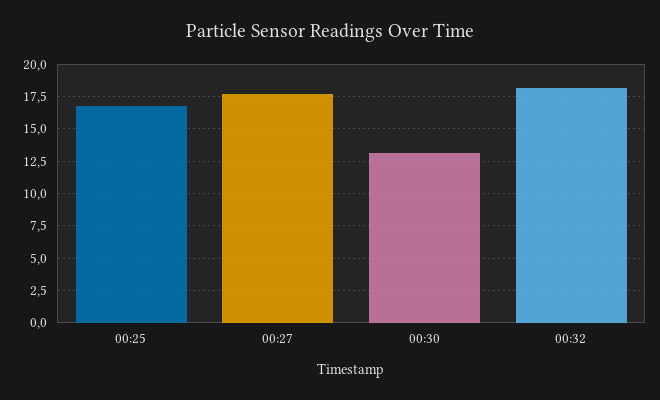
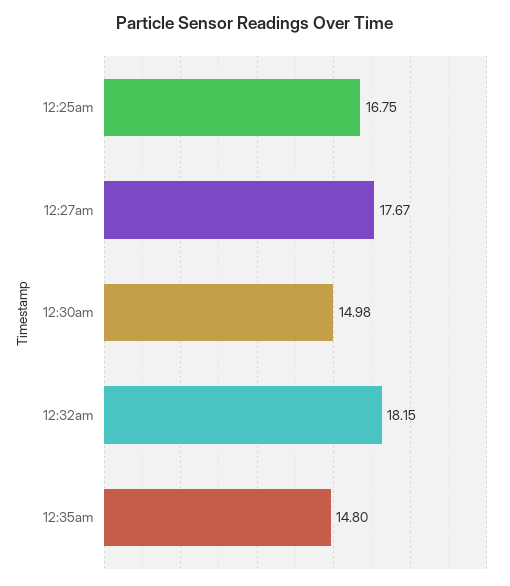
00:30: 13 -> 14.98
12:35am: none -> 14.8

